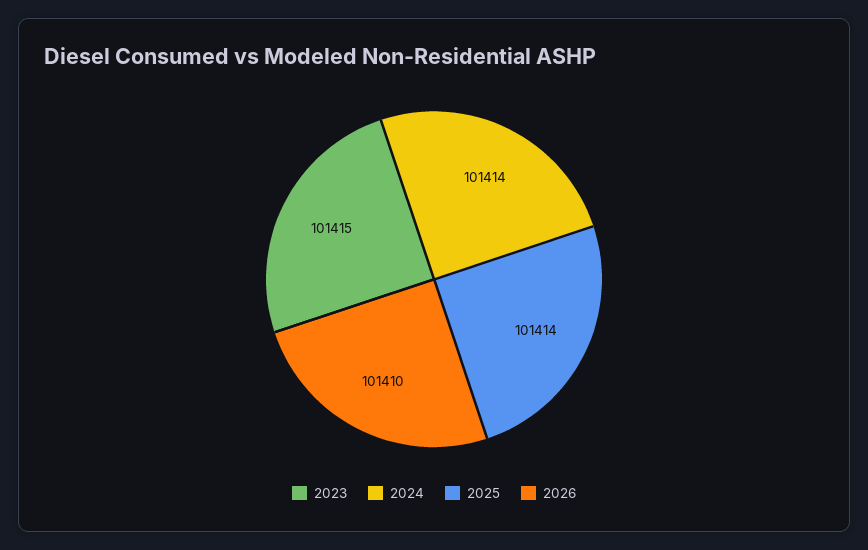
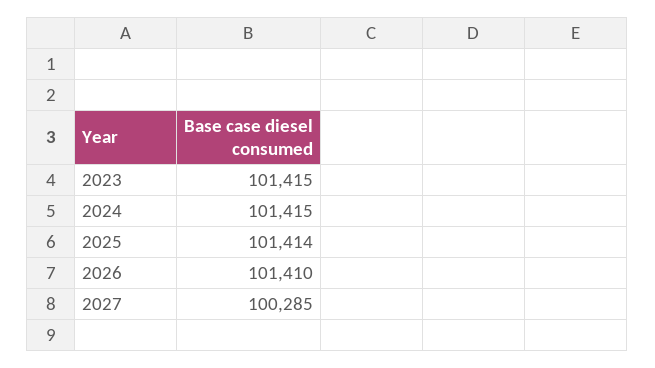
2024: 101414 -> 101415
2027: none -> 100285

